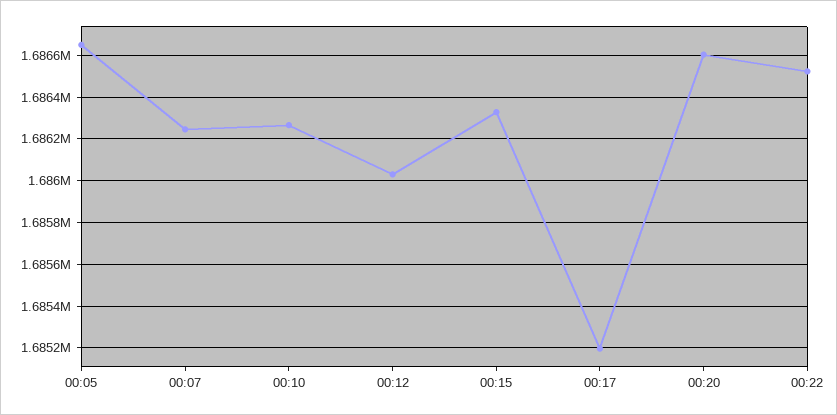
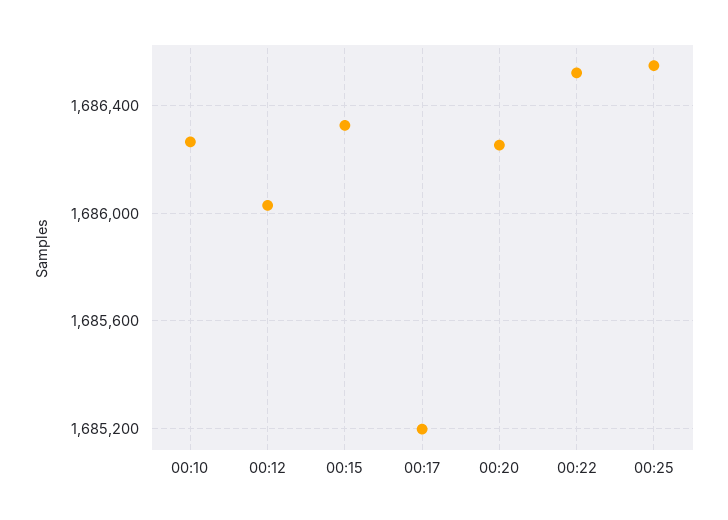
00:05: 1686650 -> none
00:07: 1686250 -> none
00:20: 1686600 -> 1686250
00:25: none -> 1686550

